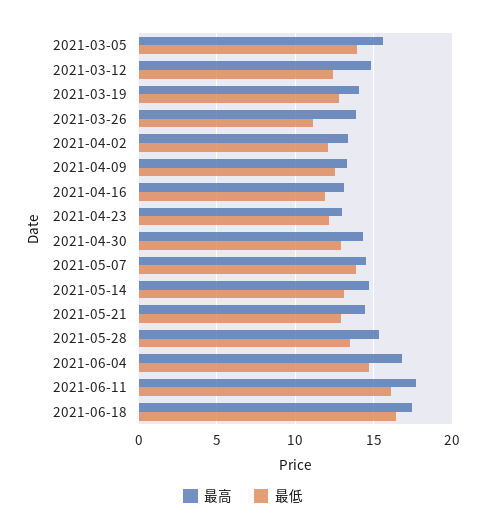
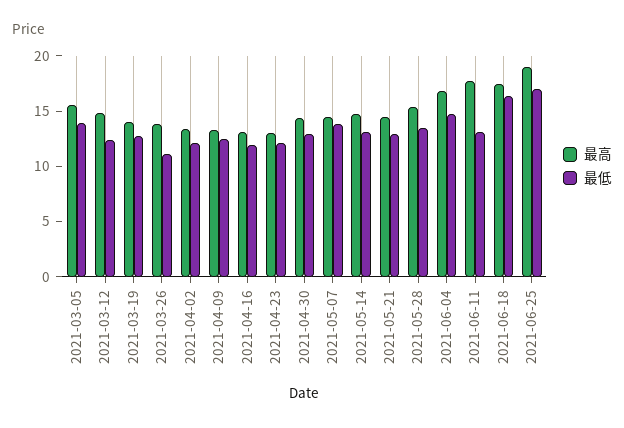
最低, 2021-06-11: 16 -> 13
最高, 2021-06-25: none -> 19
最低, 2021-06-25: none -> 17

